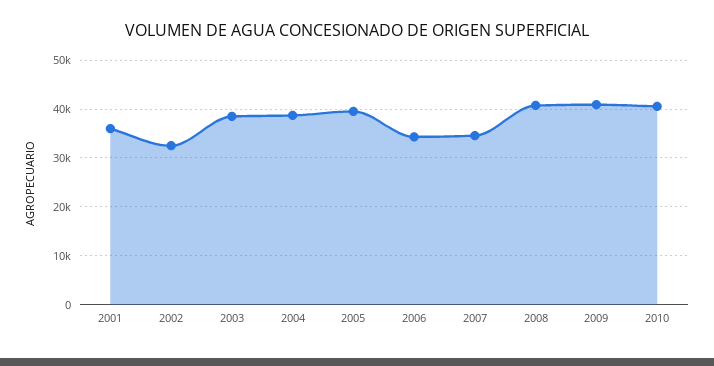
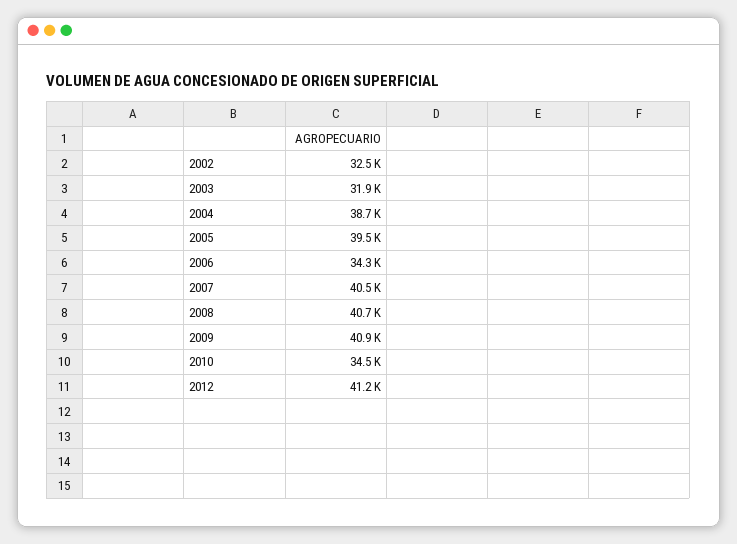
2001: 36000 -> none
2003: 38000 -> 31900
2007: 34000 -> 40500
2010: 40000 -> 34500
2012: none -> 41200

